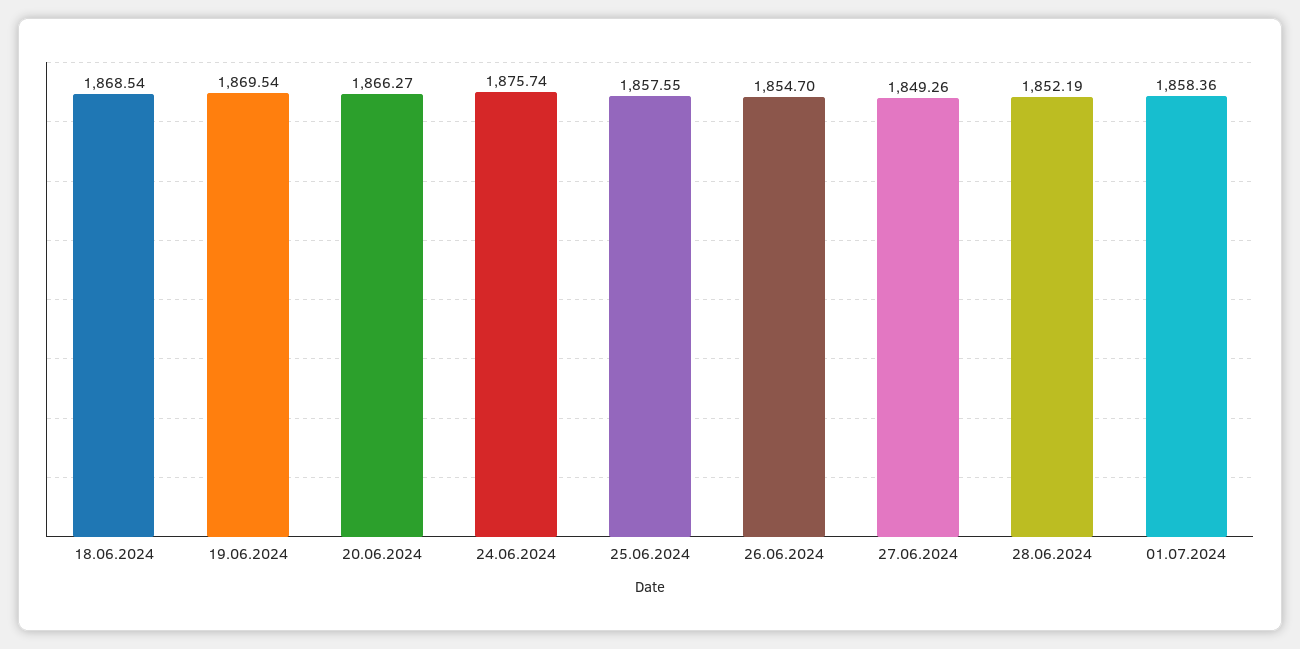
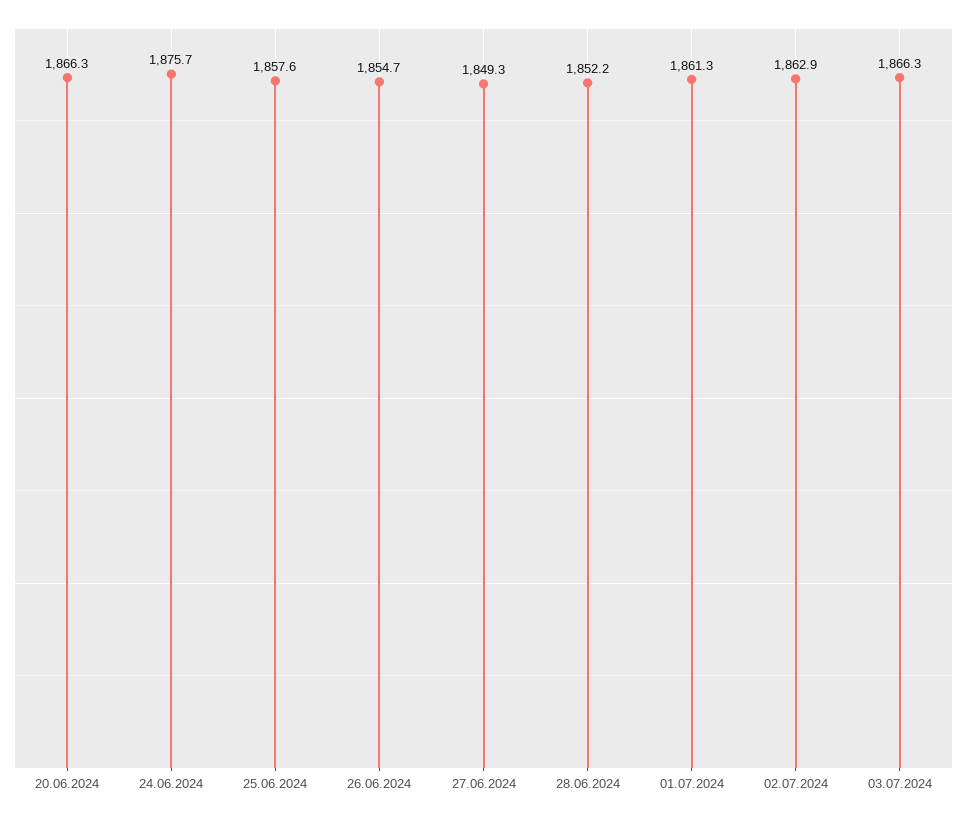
18.06.2024: 1868.54 -> none
19.06.2024: 1869.54 -> none
01.07.2024: 1858.36 -> 1861.3
02.07.2024: none -> 1862.9
03.07.2024: none -> 1866.3

